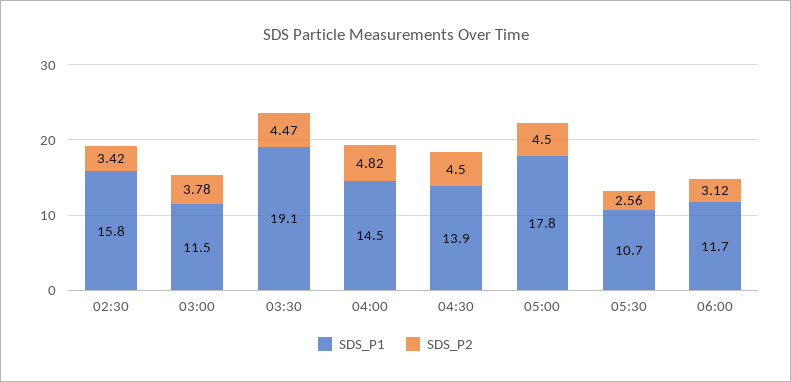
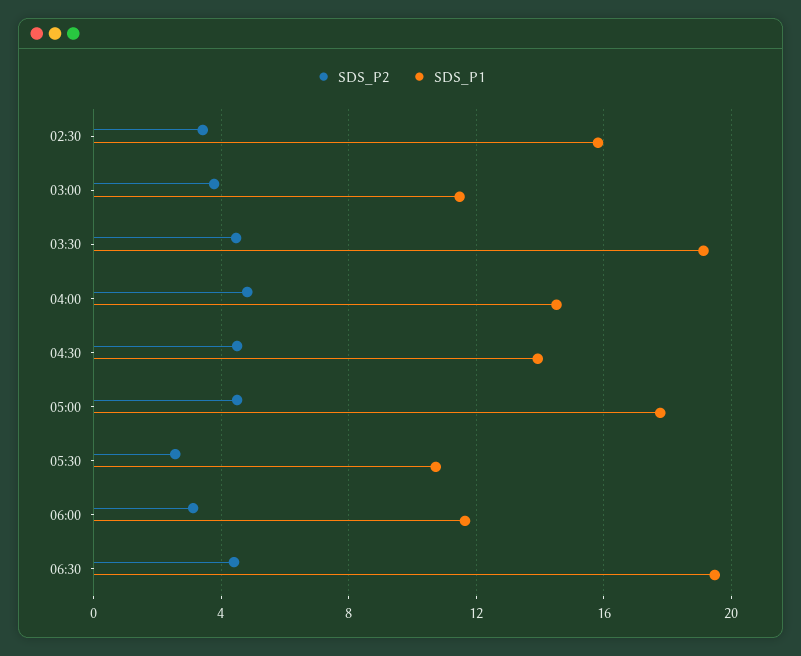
SDS_P2, 06:30: none -> 4.5
SDS_P1, 06:30: none -> 19.5

